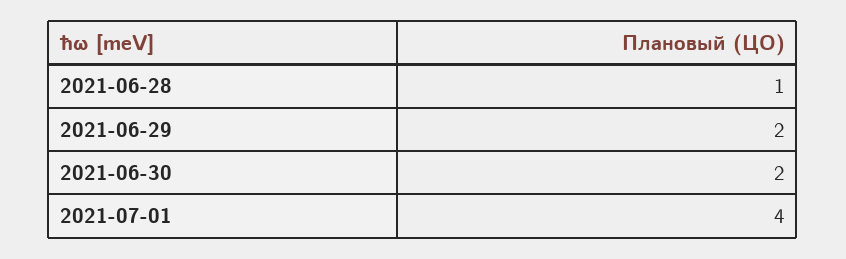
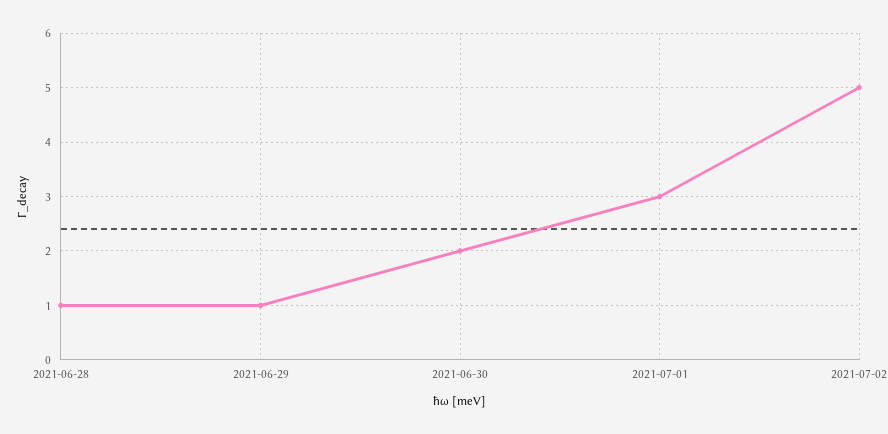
2021-06-29: 2 -> 1
2021-07-01: 4 -> 3
2021-07-02: none -> 5

